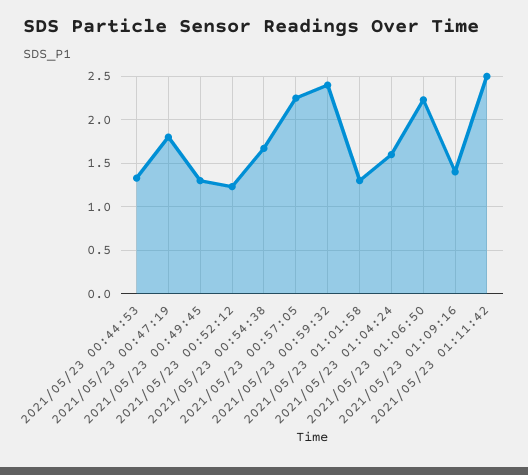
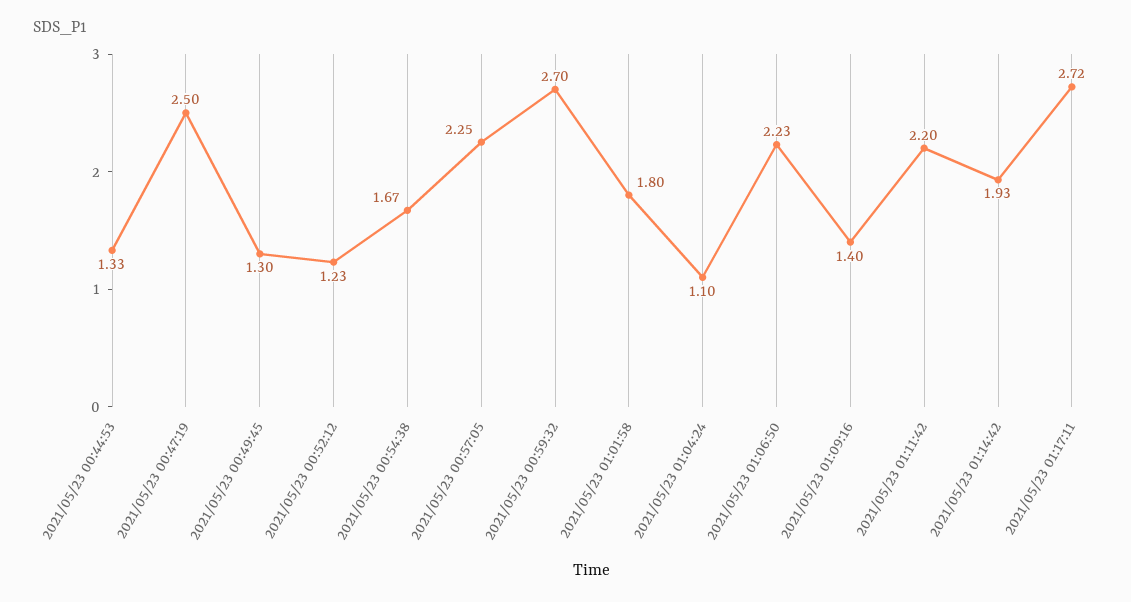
2021/05/23 00:47:19: 1.8 -> 2.5
2021/05/23 00:59:32: 2.4 -> 2.7
2021/05/23 01:01:58: 1.3 -> 1.8
2021/05/23 01:04:24: 1.6 -> 1.1
2021/05/23 01:11:42: 2.5 -> 2.2
2021/05/23 01:14:42: none -> 1.93
2021/05/23 01:17:11: none -> 2.72

